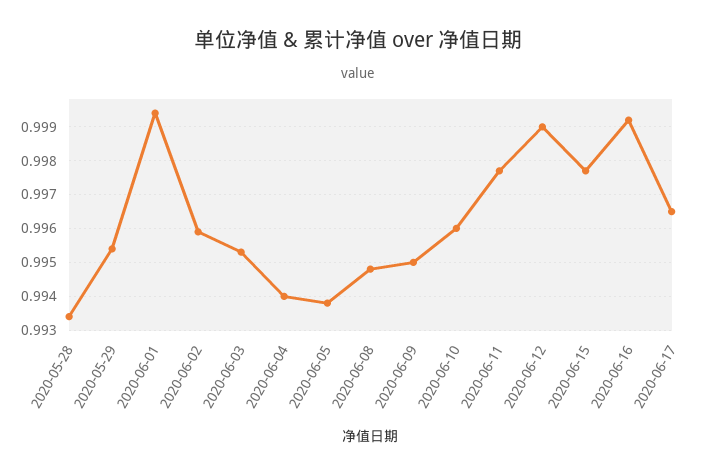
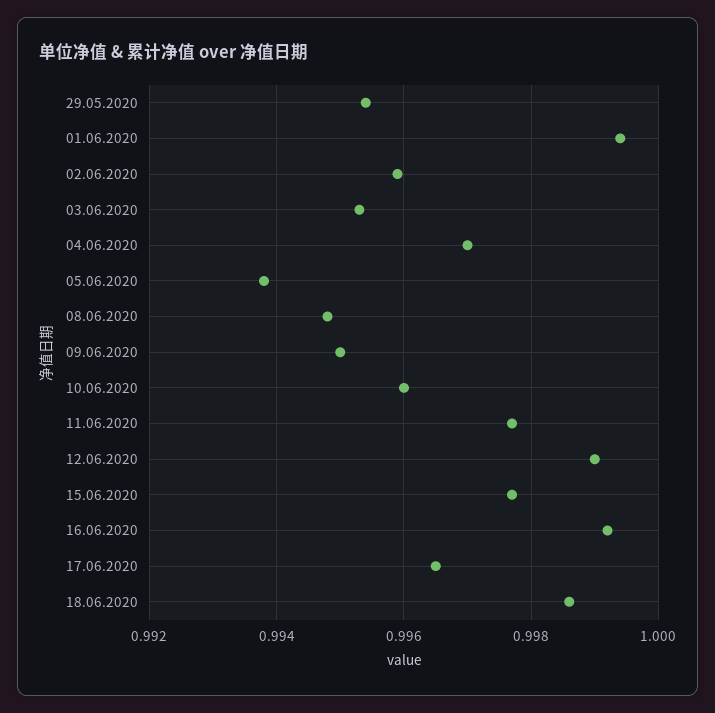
2020-05-28: 0.9935 -> none
2020-06-04: 0.994 -> 0.997
18.06.2020: none -> 0.9985

